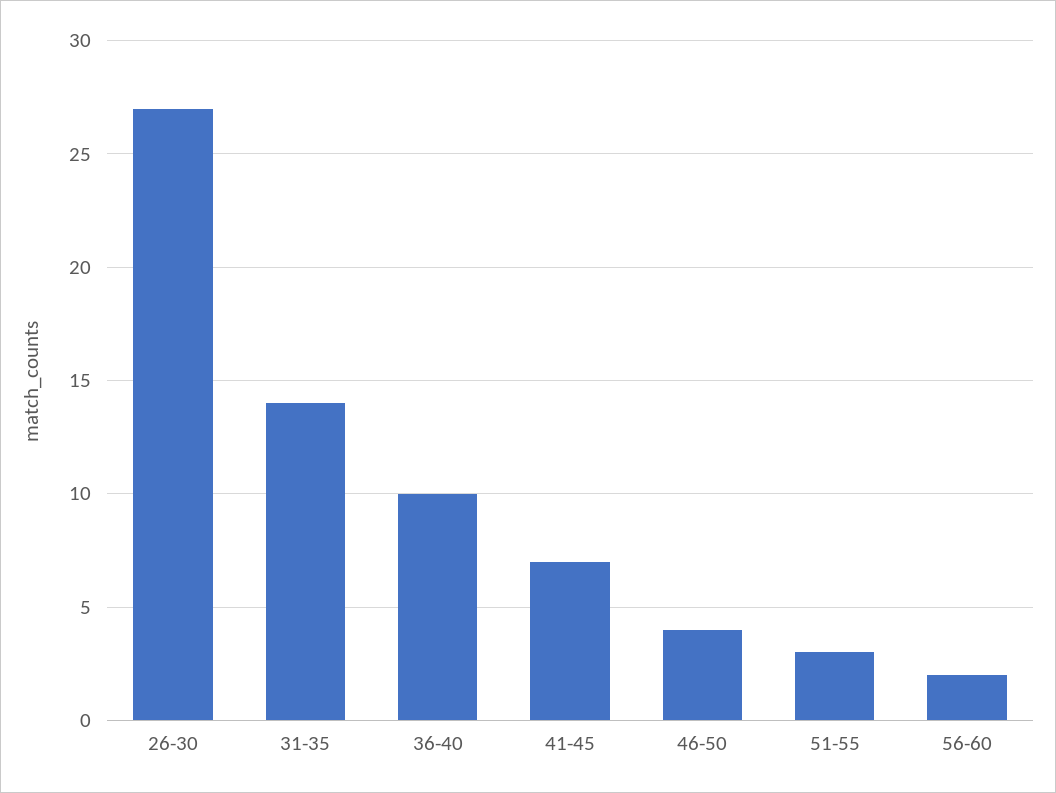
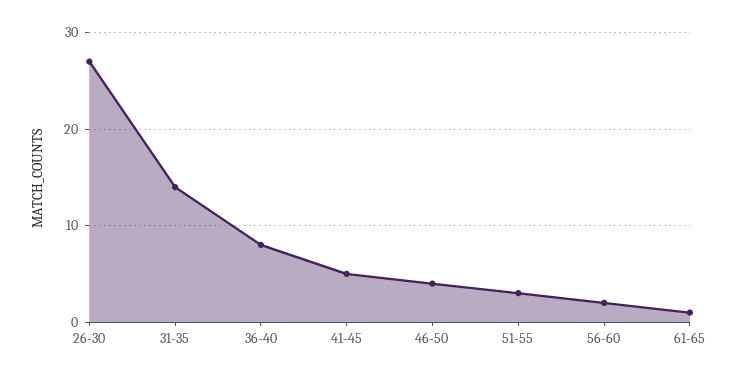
36-40: 10 -> 8
41-45: 7 -> 5
61-65: none -> 1

